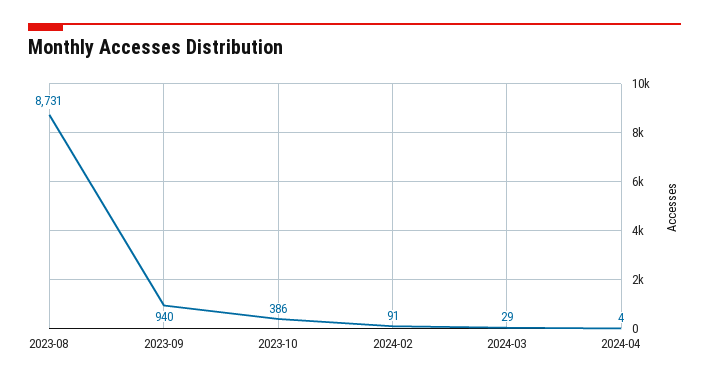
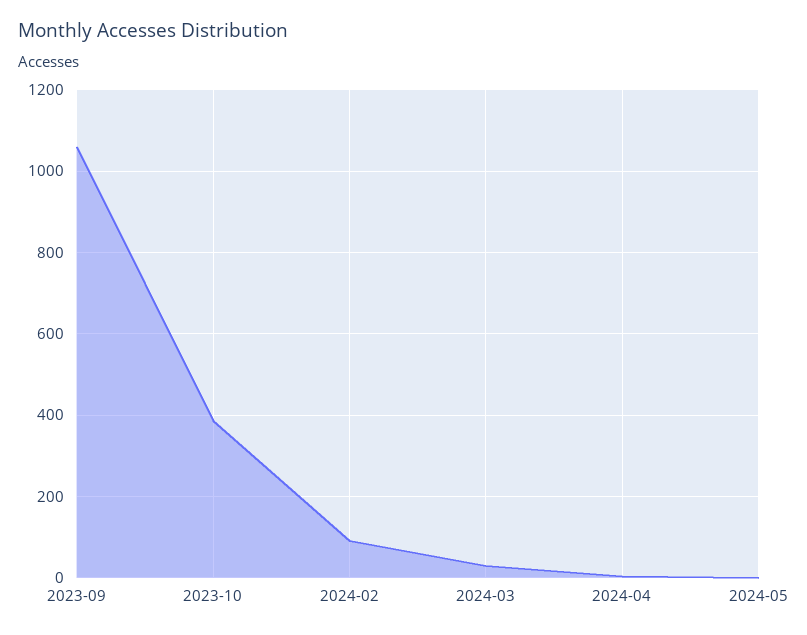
2023-08: 8731 -> none
2023-09: 940 -> 1060
2024-05: none -> 0

